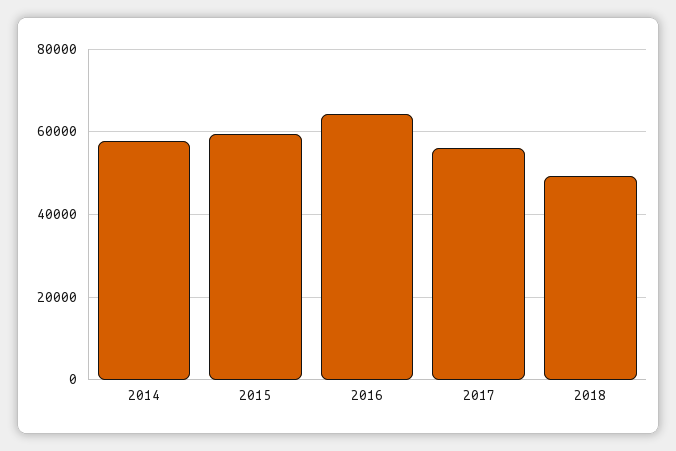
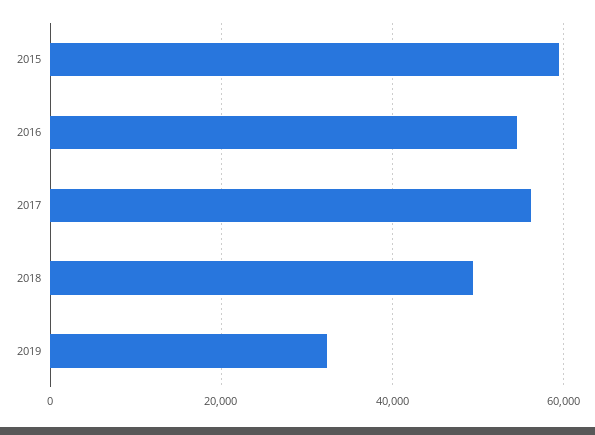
2014: 58000 -> none
2016: 64000 -> 54000
2019: none -> 32000

